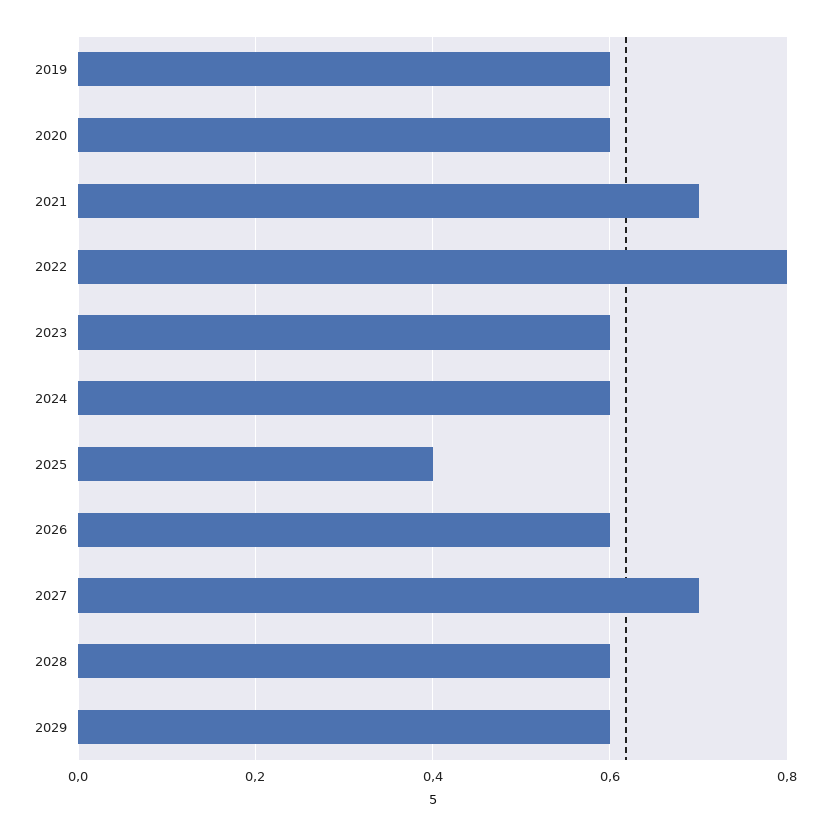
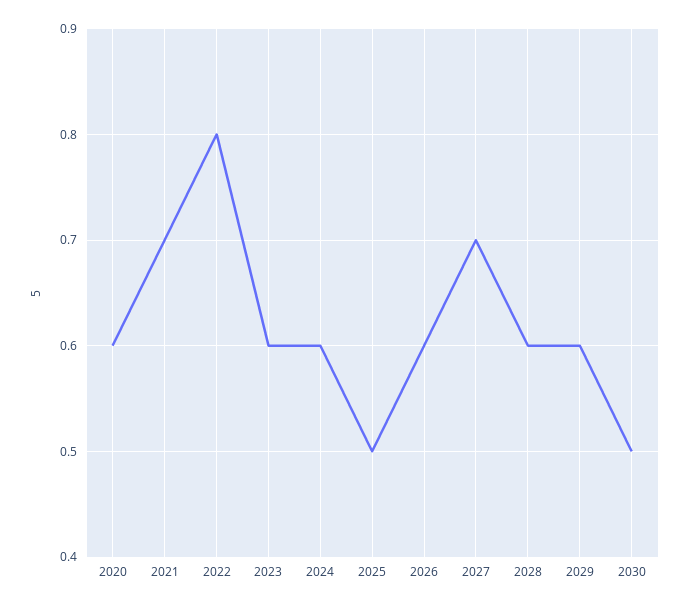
2019: 0.6 -> none
2025: 0.4 -> 0.5
2030: none -> 0.5

